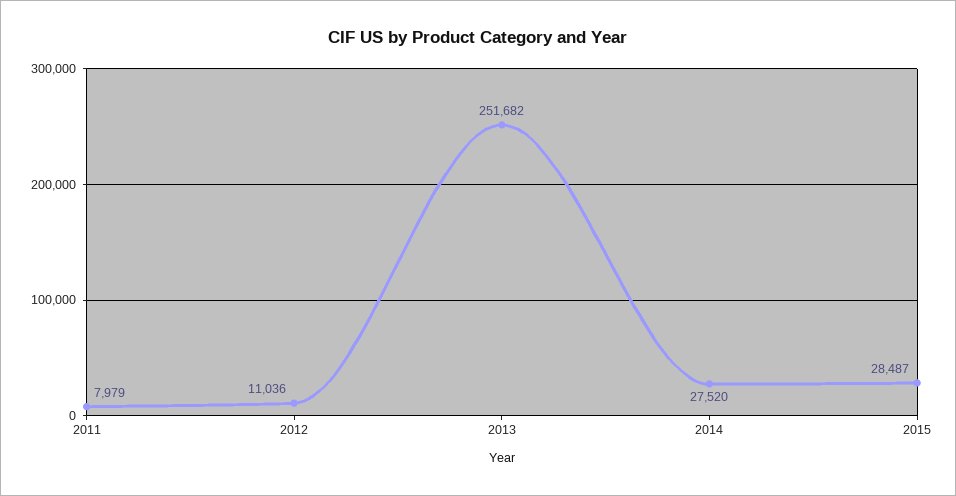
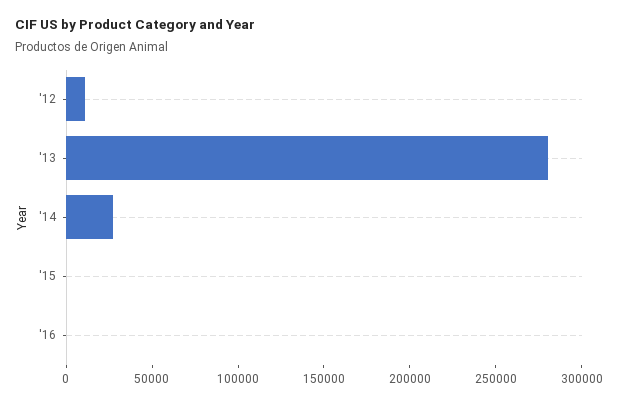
2011: 7979 -> none
2013: 251682 -> 280000
2015: 28487 -> 0
'16: none -> 0

